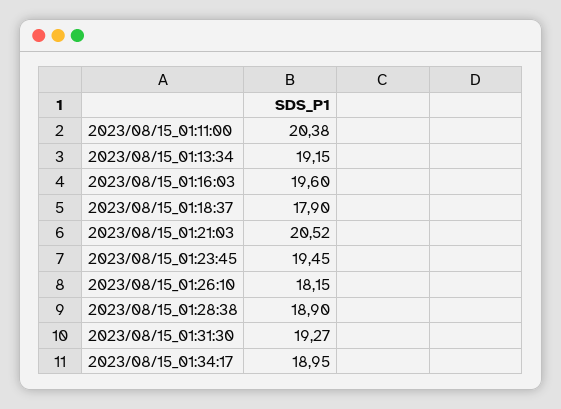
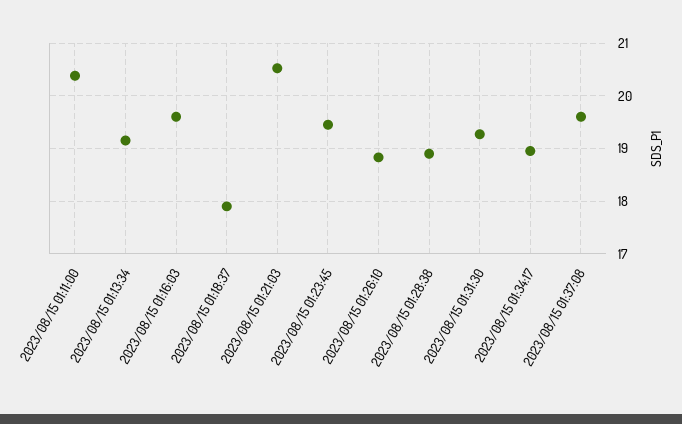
2023/08/15_01:26:10: 18.15 -> 18.8
2023/08/15 01:37:08: none -> 19.6

